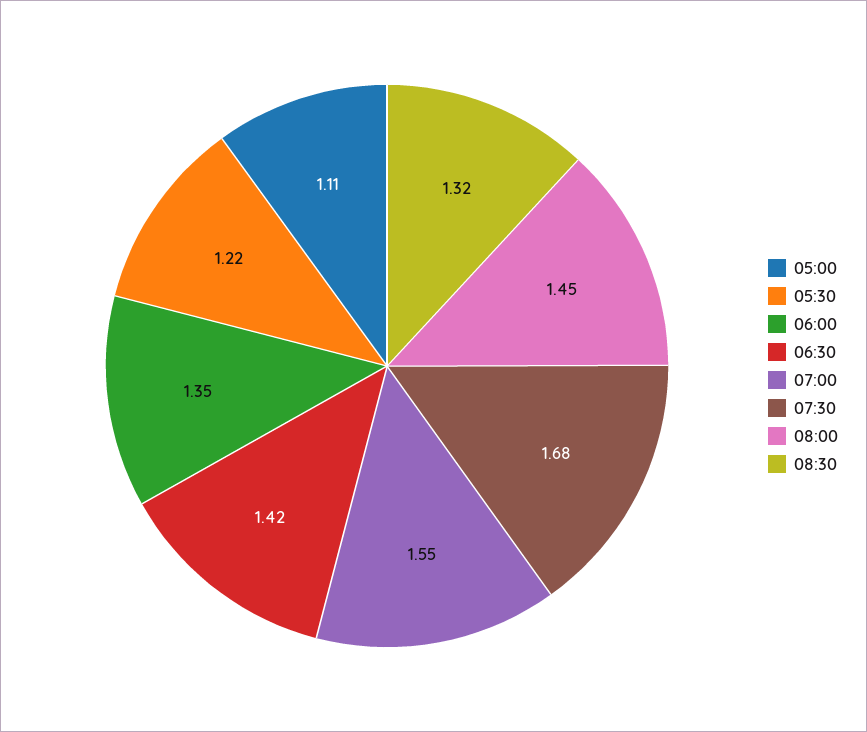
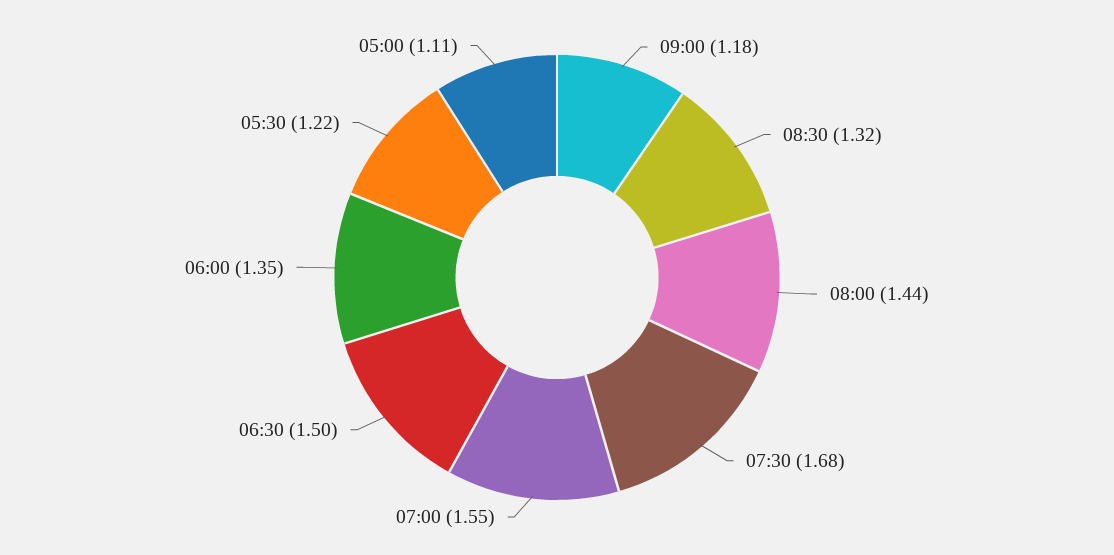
06:30: 1.42 -> 1.5
08:00: 1.45 -> 1.44
09:00: none -> 1.18

